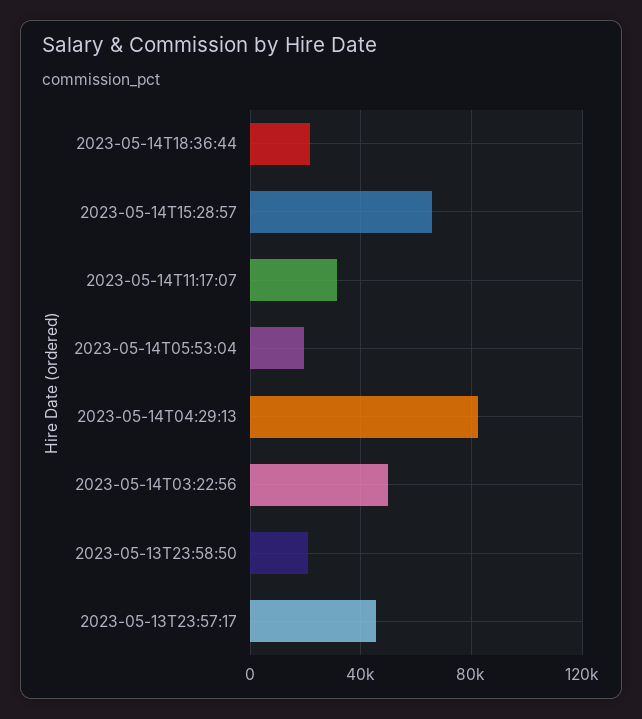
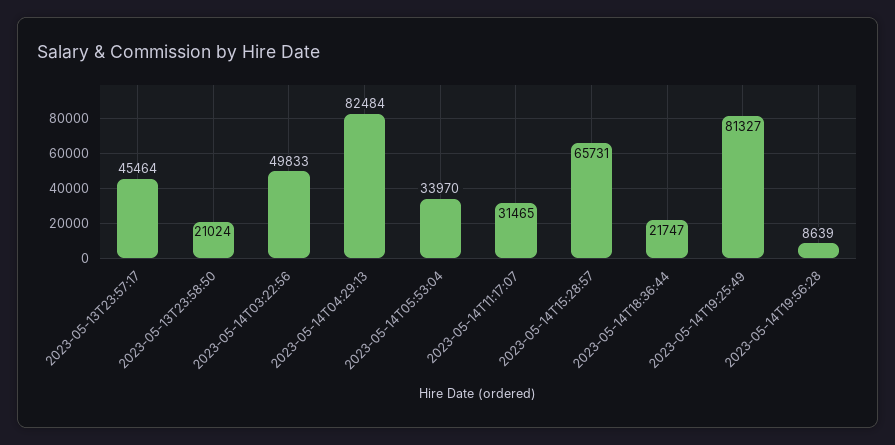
2023-05-14T05:53:04: 20000 -> 33970
2023-05-14T19:25:49: none -> 81327
2023-05-14T19:56:28: none -> 8639

